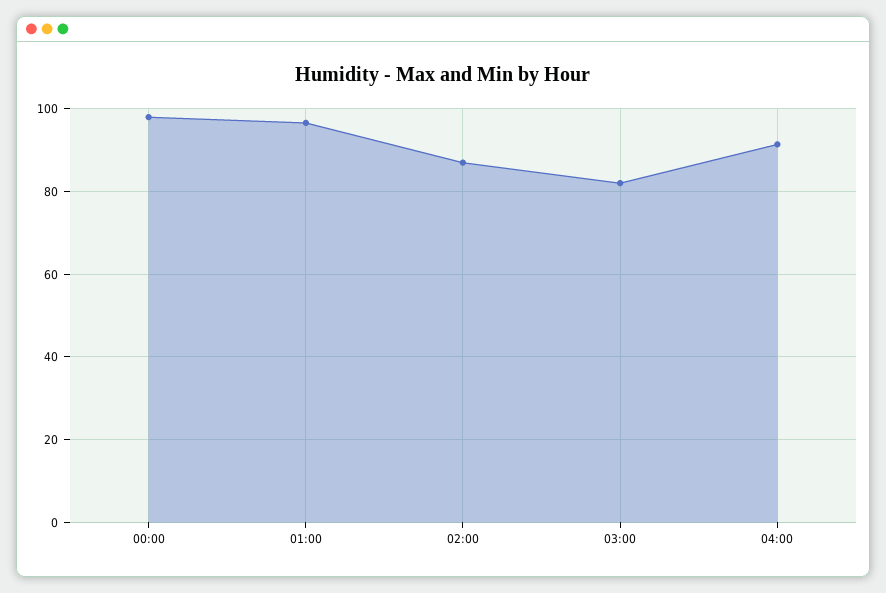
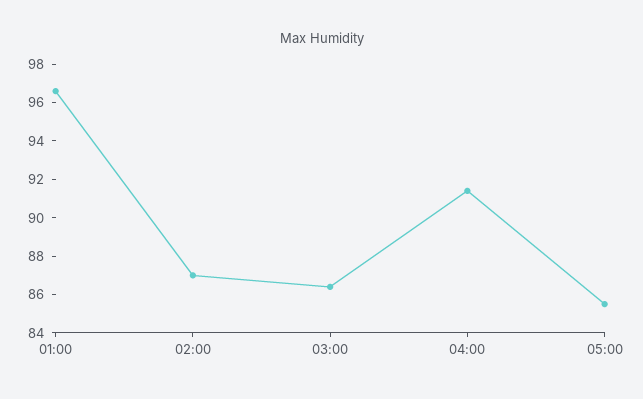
00:00: 98 -> none
03:00: 82 -> 86.5
05:00: none -> 85.5

